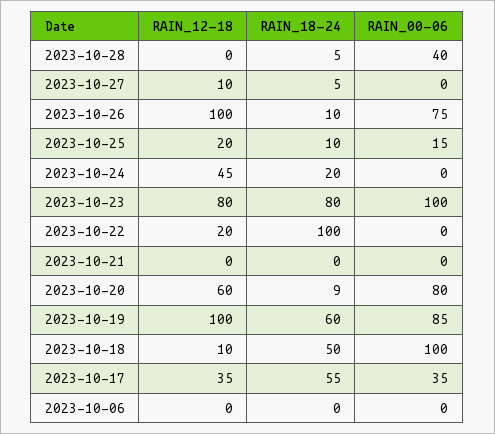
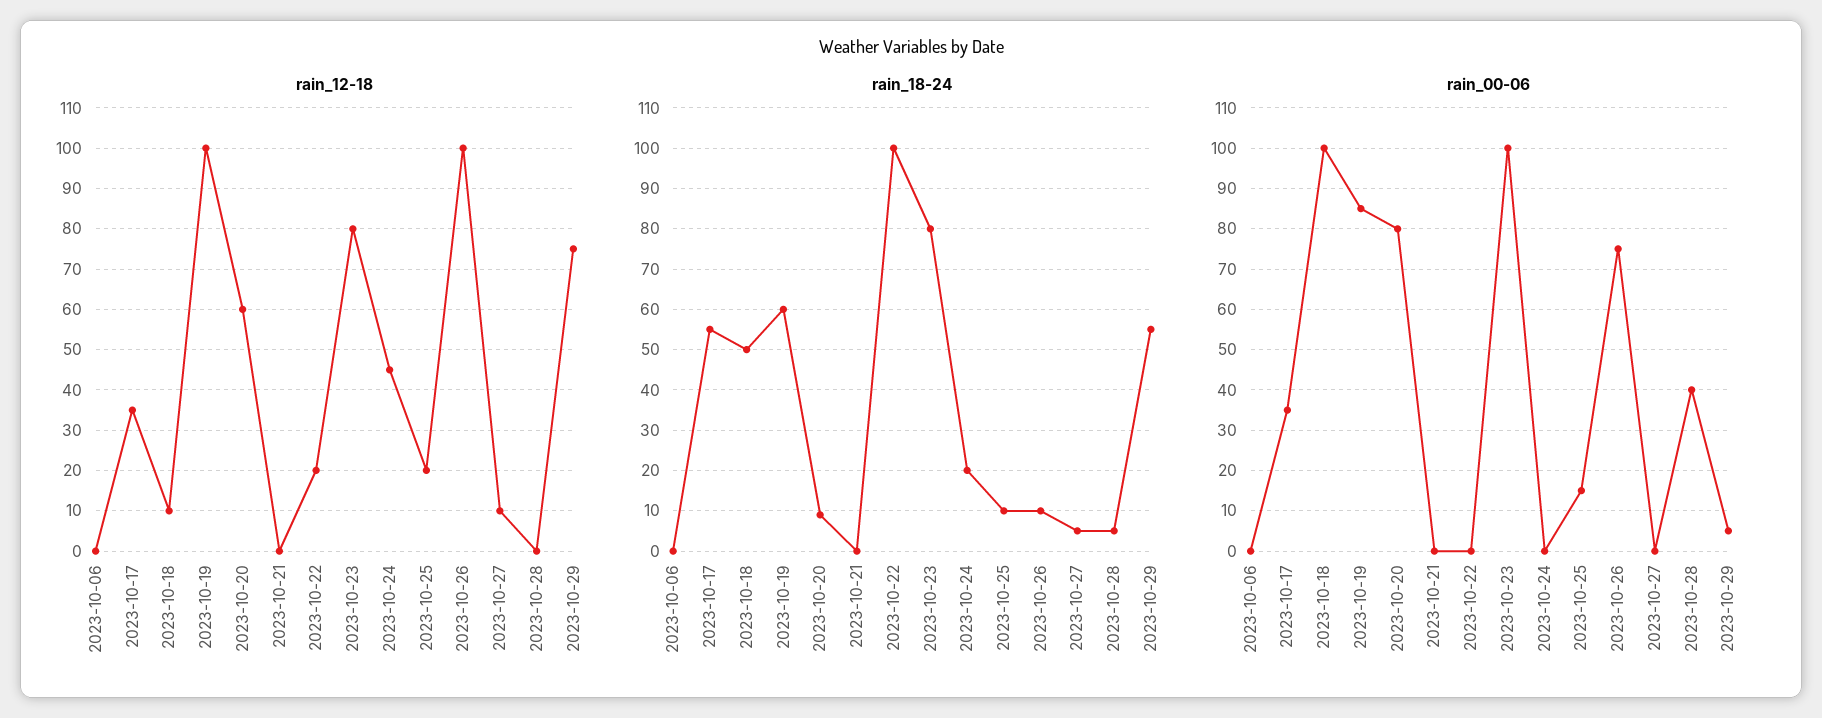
RAIN_12-18, 2023-10-29: none -> 75
RAIN_18-24, 2023-10-29: none -> 55
RAIN_00-06, 2023-10-29: none -> 5

